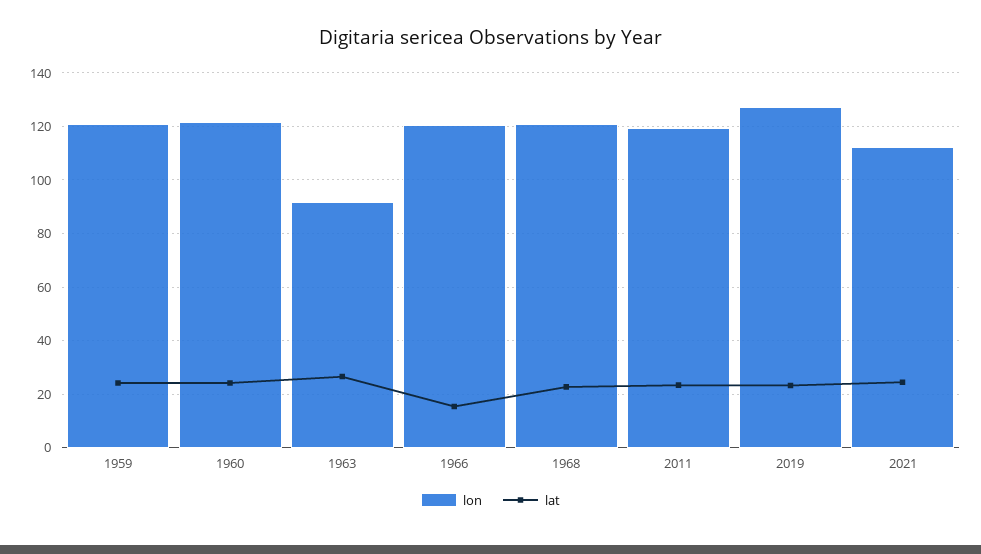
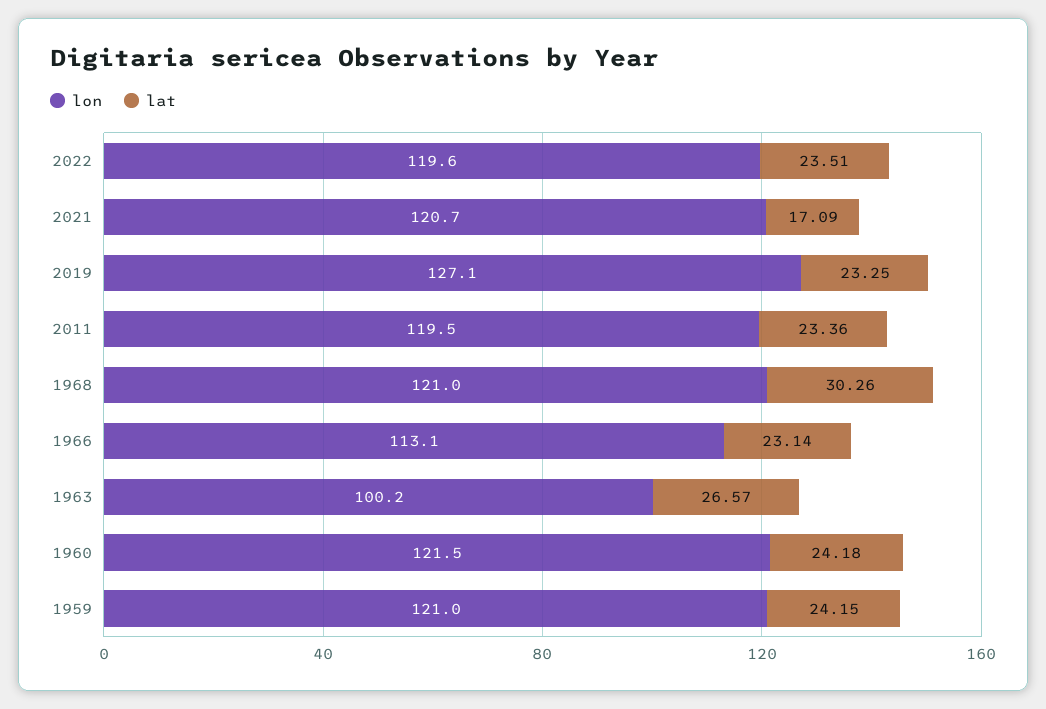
lon, 1963: 92.5 -> 100.2
lon, 1966: 120 -> 113.1
lat, 1966: 15 -> 23.14
lat, 1968: 22.5 -> 30.26
lon, 2021: 112.5 -> 120.7
lat, 2021: 25 -> 17.09
lon, 2022: none -> 119.6
lat, 2022: none -> 23.51

